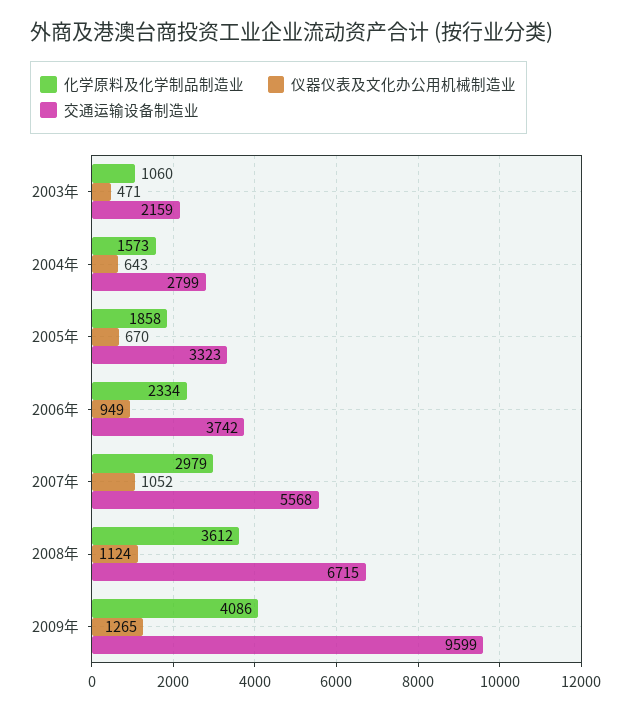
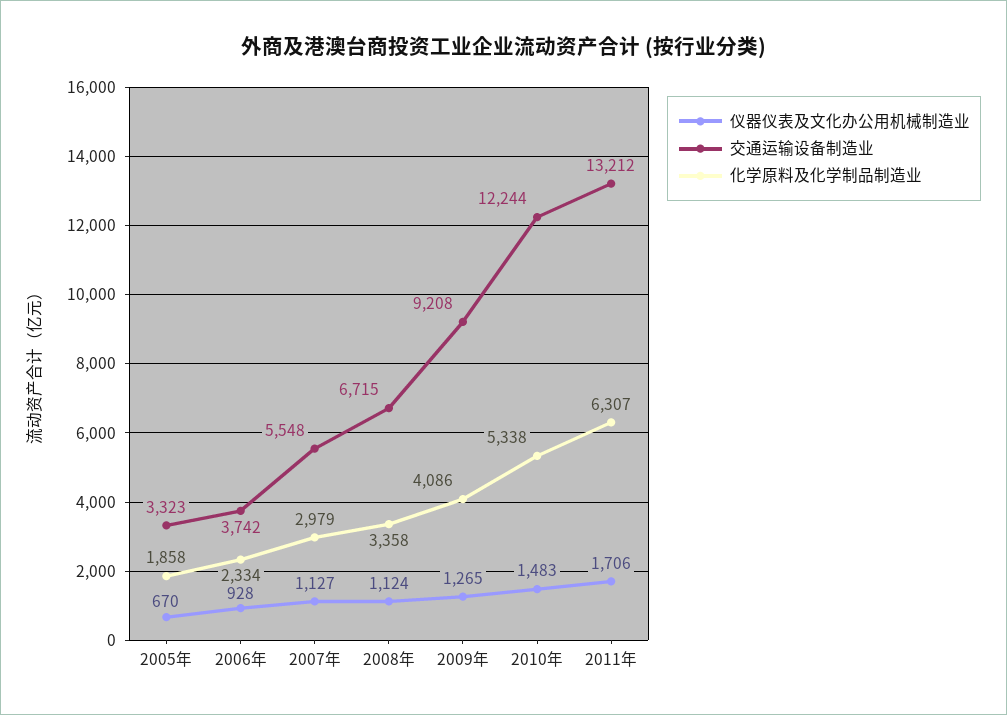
化学原料及化学制品制造业, 2003年: 1060 -> none
仪器仪表及文化办公用机械制造业, 2003年: 471 -> none
交通运输设备制造业, 2003年: 2159 -> none
化学原料及化学制品制造业, 2004年: 1573 -> none
仪器仪表及文化办公用机械制造业, 2004年: 643 -> none
交通运输设备制造业, 2004年: 2799 -> none
仪器仪表及文化办公用机械制造业, 2006年: 949 -> 928
仪器仪表及文化办公用机械制造业, 2007年: 1052 -> 1127
交通运输设备制造业, 2007年: 5568 -> 5548
化学原料及化学制品制造业, 2008年: 3612 -> 3358
交通运输设备制造业, 2009年: 9599 -> 9208
仪器仪表及文化办公用机械制造业, 2010年: none -> 1483
交通运输设备制造业, 2010年: none -> 12244
化学原料及化学制品制造业, 2010年: none -> 5338
仪器仪表及文化办公用机械制造业, 2011年: none -> 1706
交通运输设备制造业, 2011年: none -> 13212
化学原料及化学制品制造业, 2011年: none -> 6307

